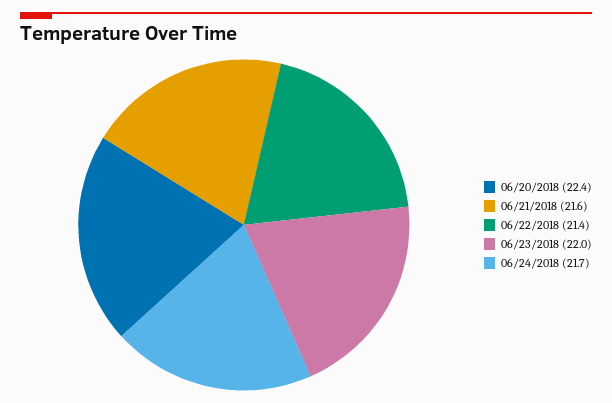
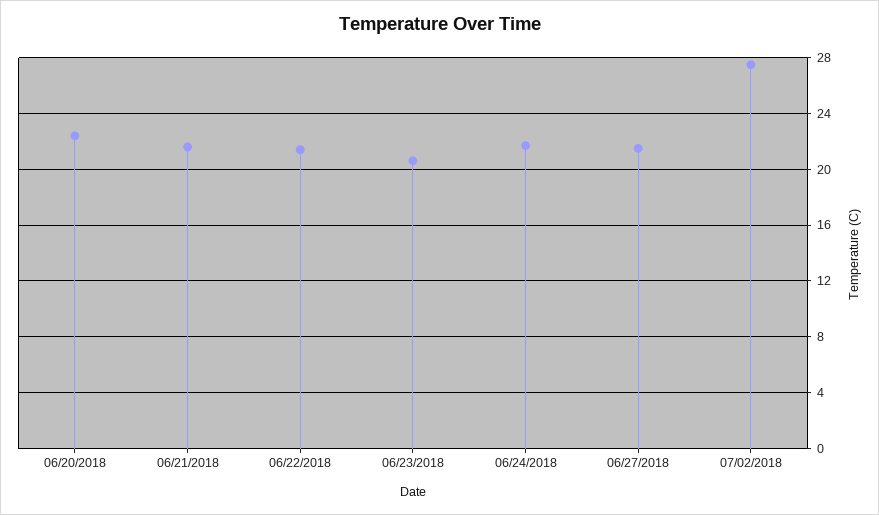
06/23/2018: 22 -> 20.5
06/27/2018: none -> 21.5
07/02/2018: none -> 27.5

